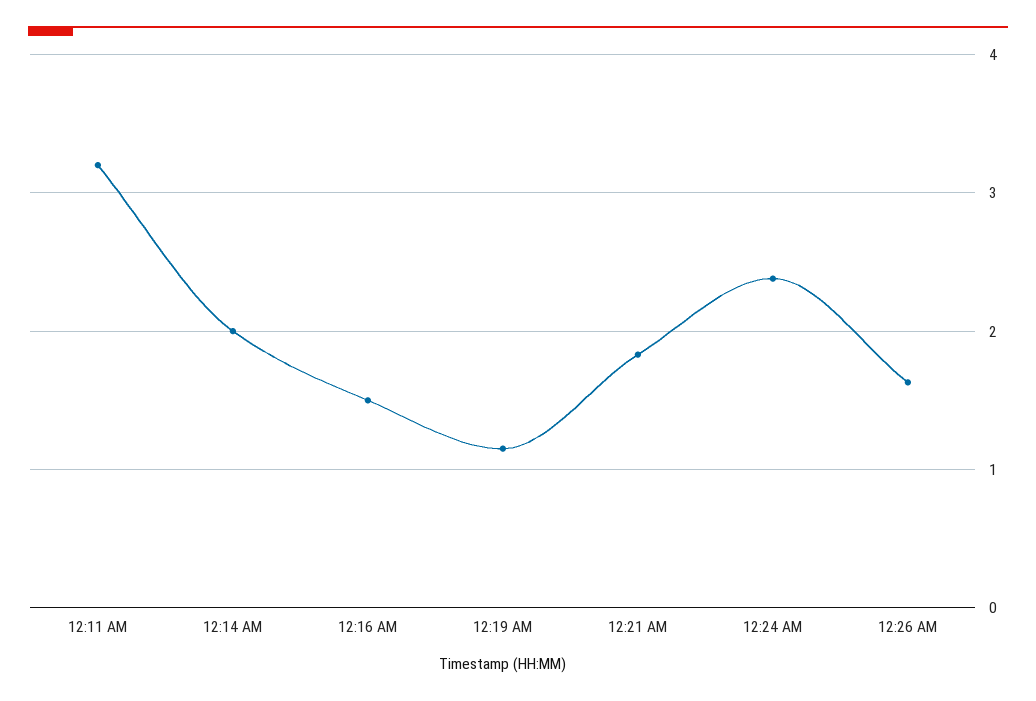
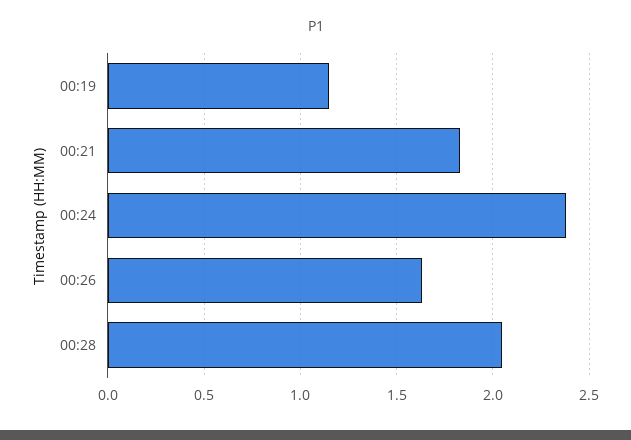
12:11 AM: 3.2 -> none
12:14 AM: 2 -> none
12:16 AM: 1.5 -> none
00:28: none -> 2.05

